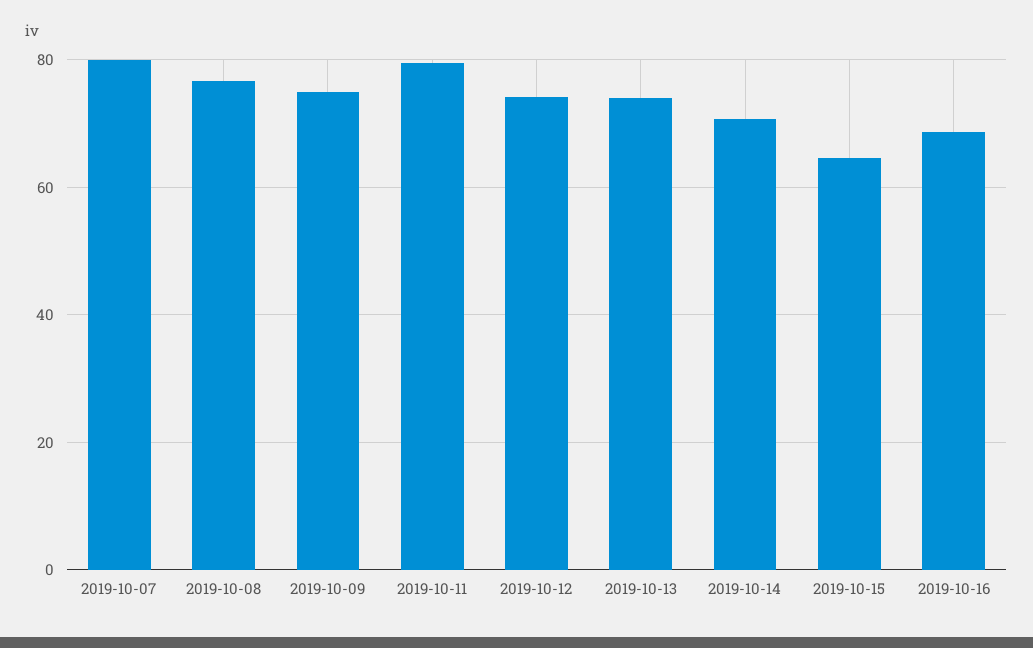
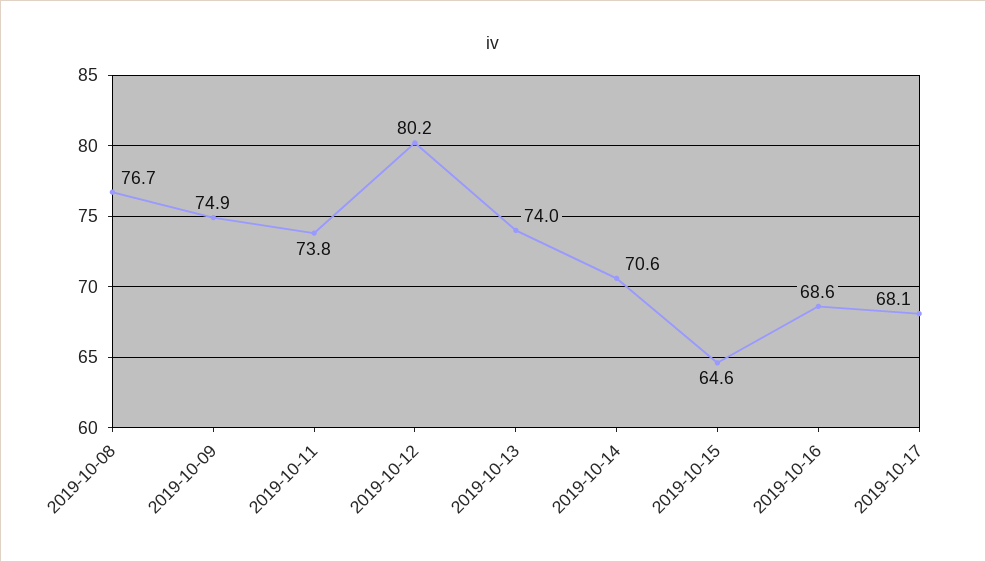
2019-10-07: 80 -> none
2019-10-11: 80 -> 73.8
2019-10-12: 74 -> 80.2
2019-10-17: none -> 68.1

